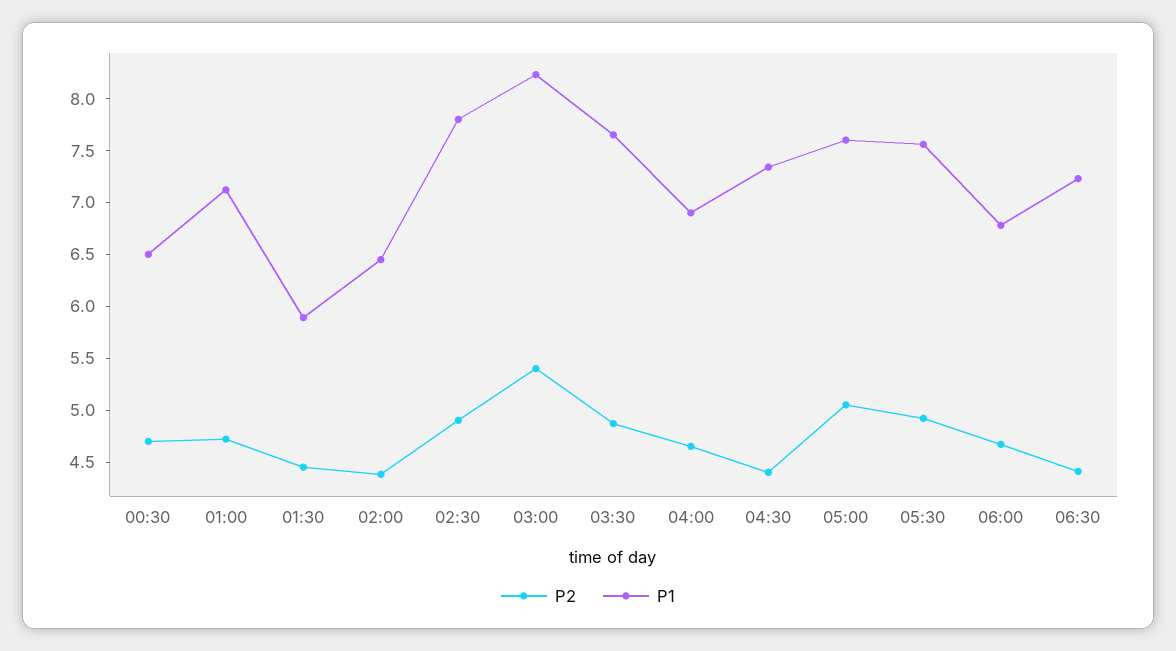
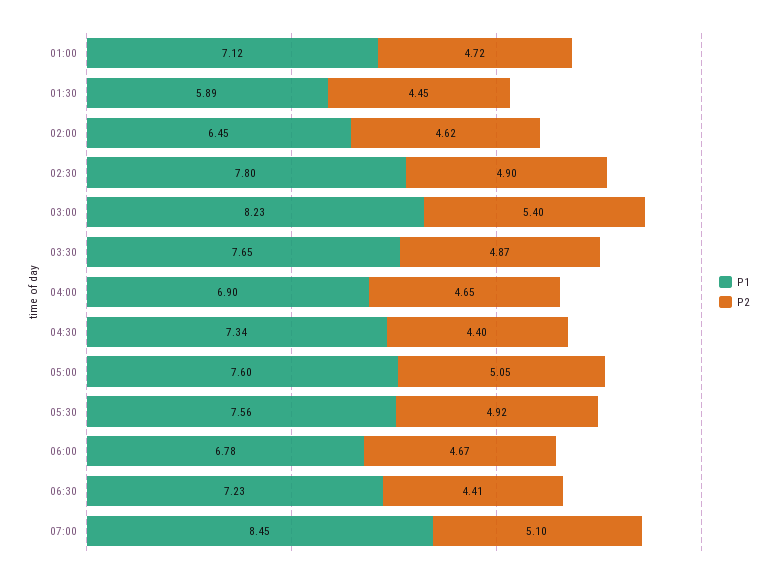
P2, 00:30: 4.7 -> none
P1, 00:30: 6.5 -> none
P2, 02:00: 4.4 -> 4.62
P1, 07:00: none -> 8.45
P2, 07:00: none -> 5.1

